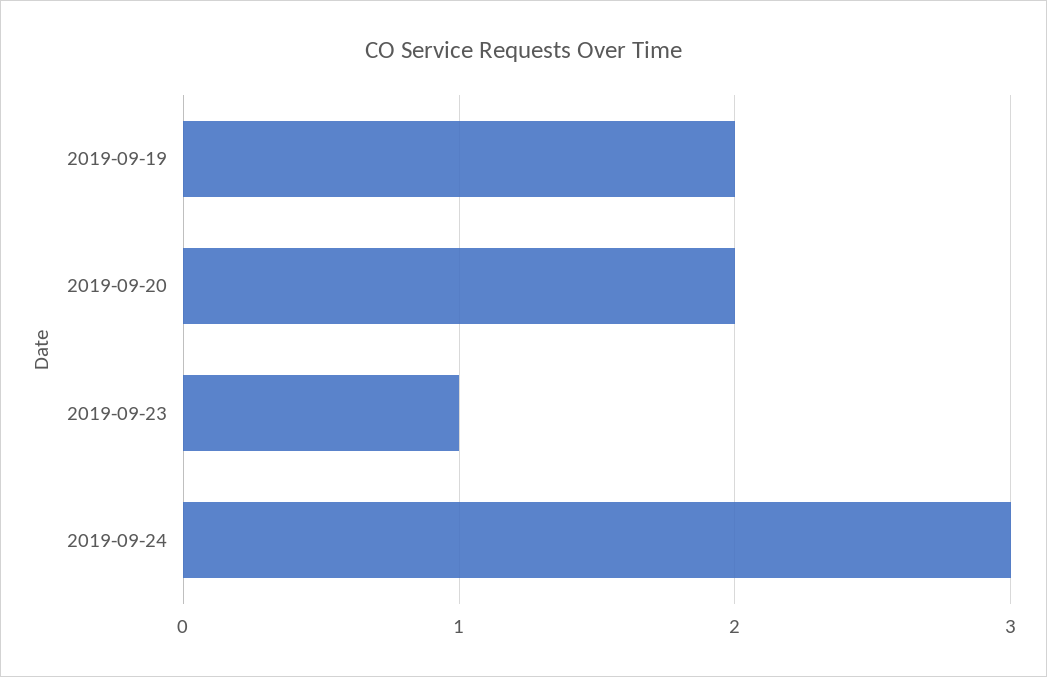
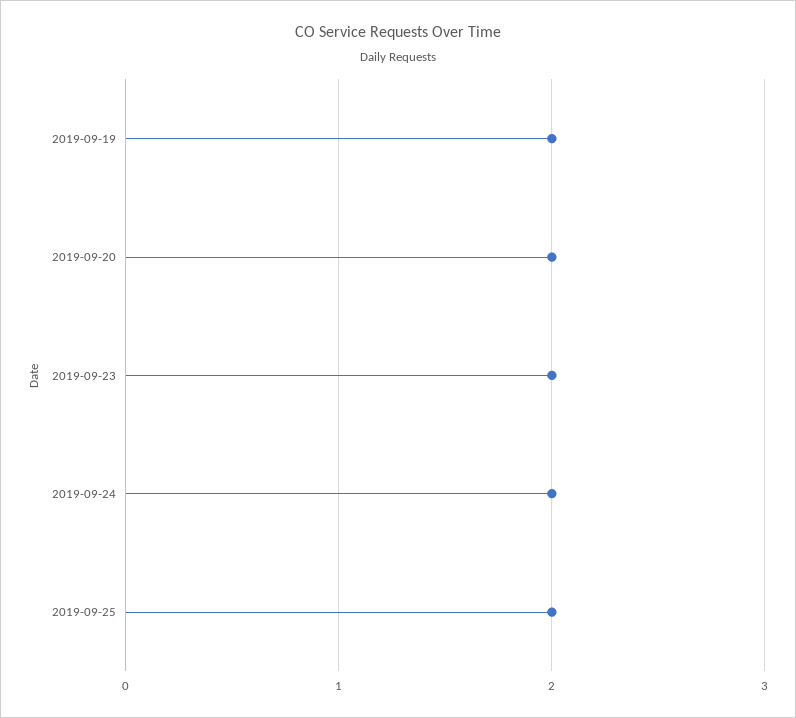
2019-09-23: 1 -> 2
2019-09-24: 3 -> 2
2019-09-25: none -> 2

